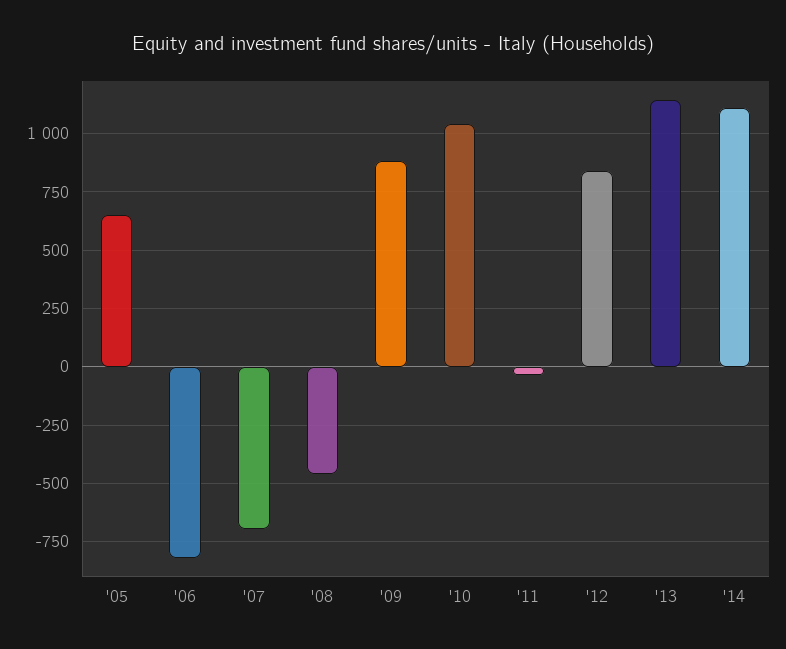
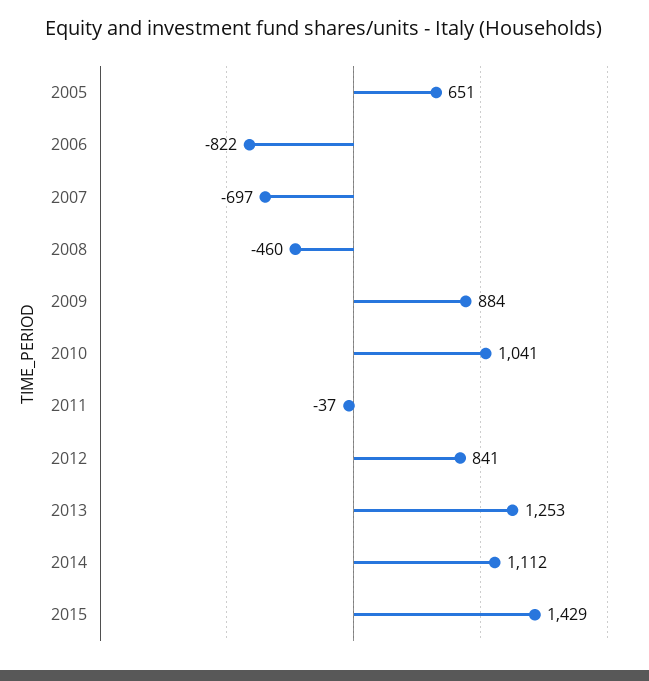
'13: 1150 -> 1253
2015: none -> 1429

